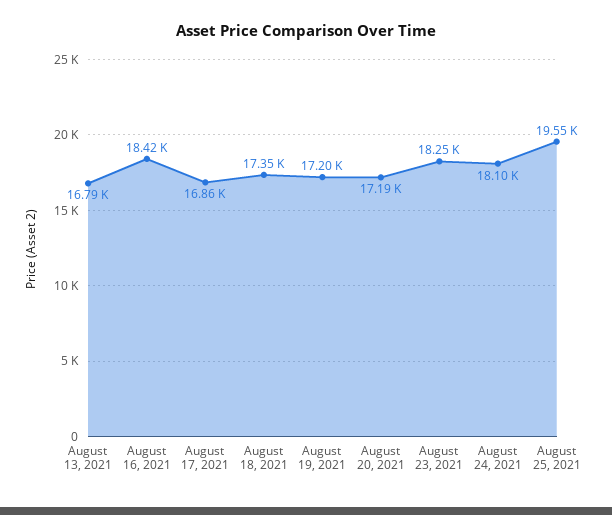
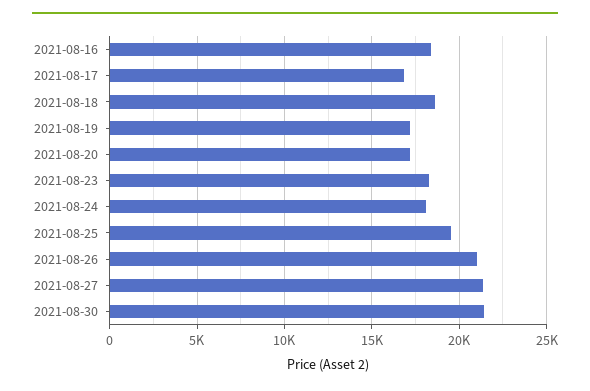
August 13, 2021: 16790 -> none
August 18, 2021: 17350 -> 18500
2021-08-26: none -> 21000
2021-08-27: none -> 21500
2021-08-30: none -> 21500

